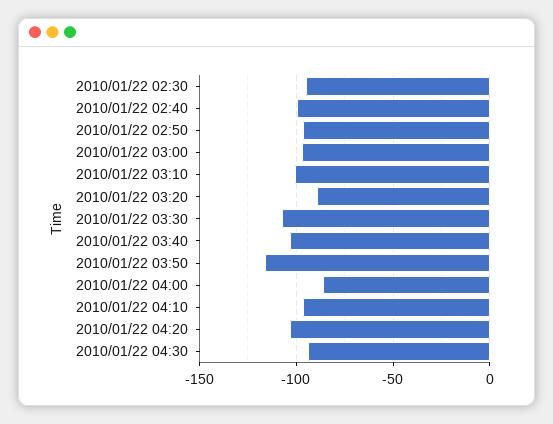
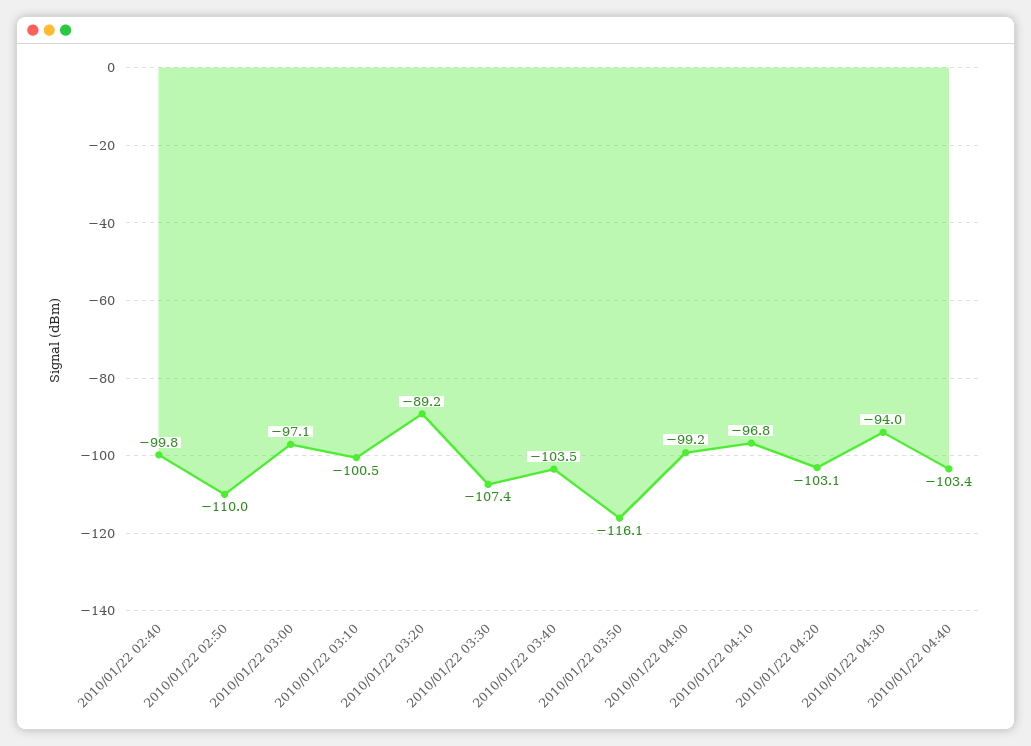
2010/01/22 02:30: -95 -> none
2010/01/22 02:50: -95 -> -110
2010/01/22 04:00: -85 -> -99.2
2010/01/22 04:40: none -> -103.4

